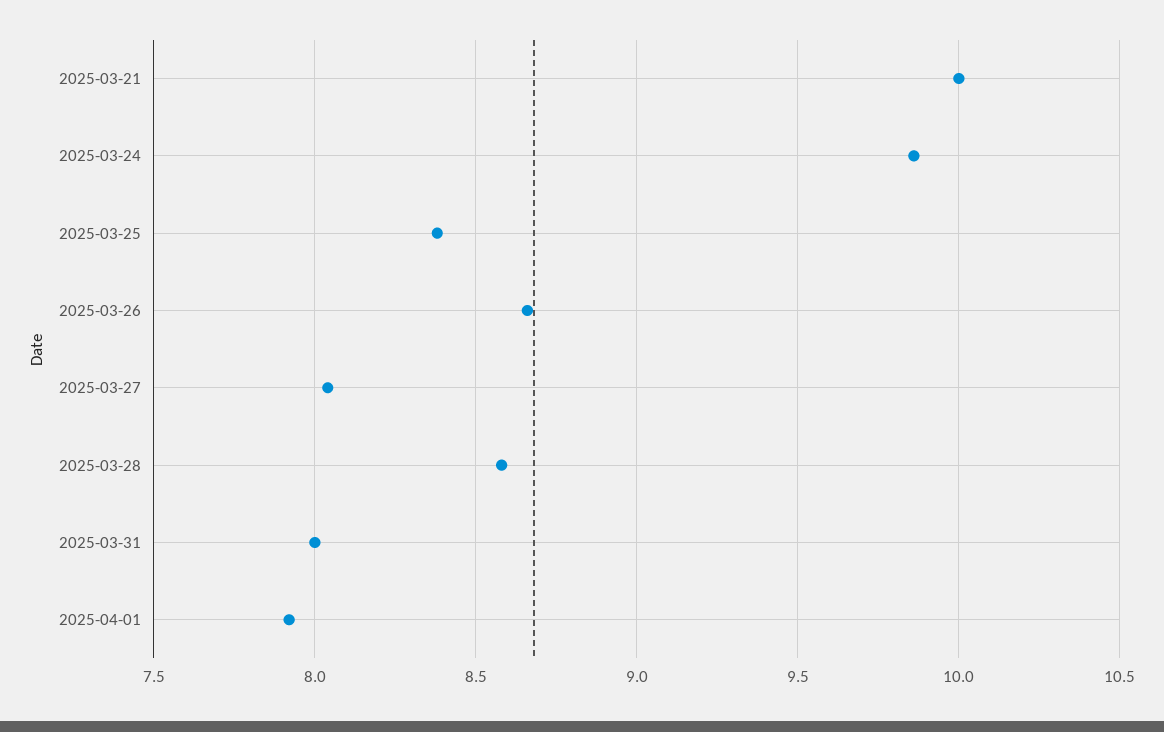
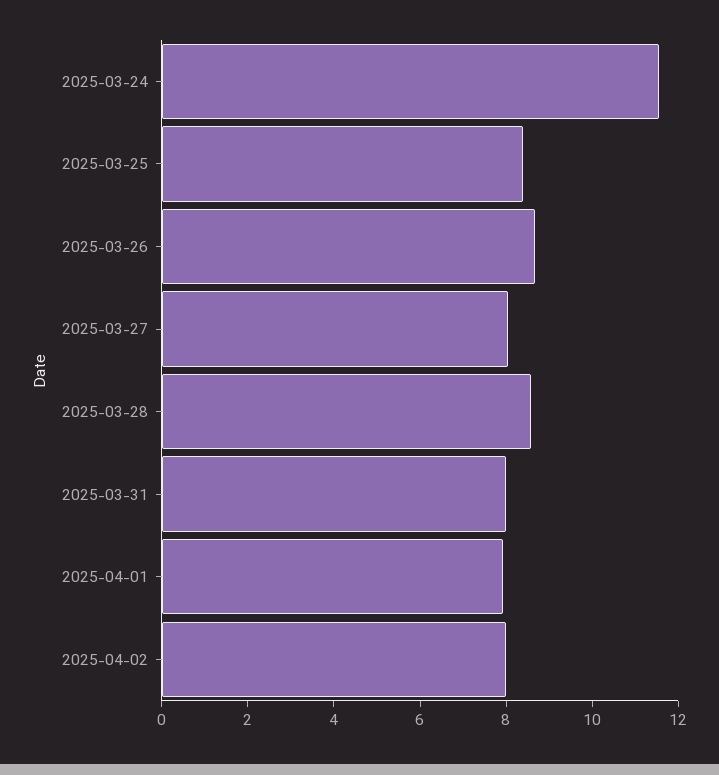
2025-03-21: 10 -> none
2025-03-24: 9.85 -> 11.5
2025-04-02: none -> 8

